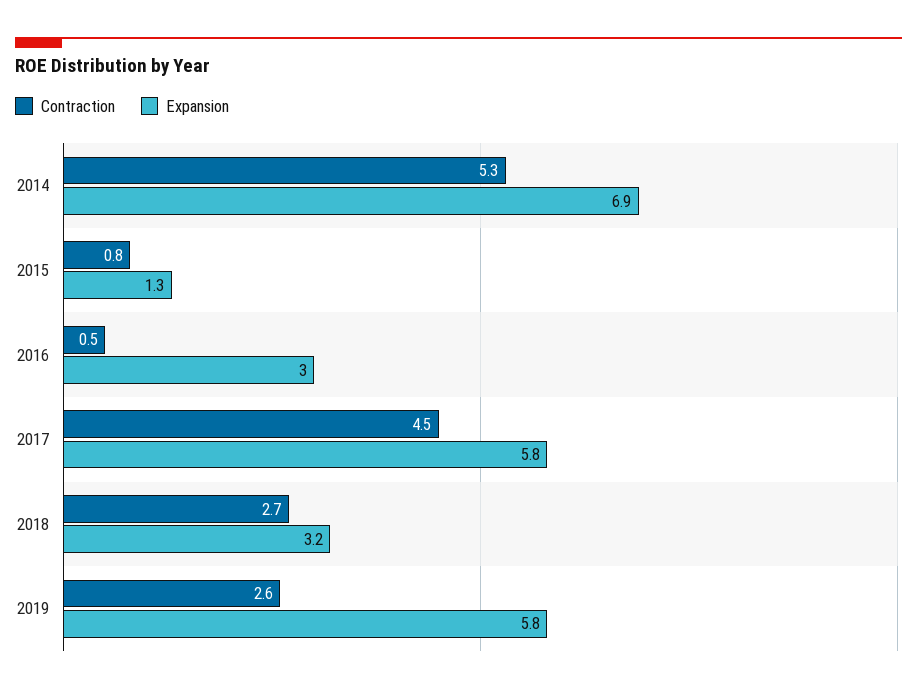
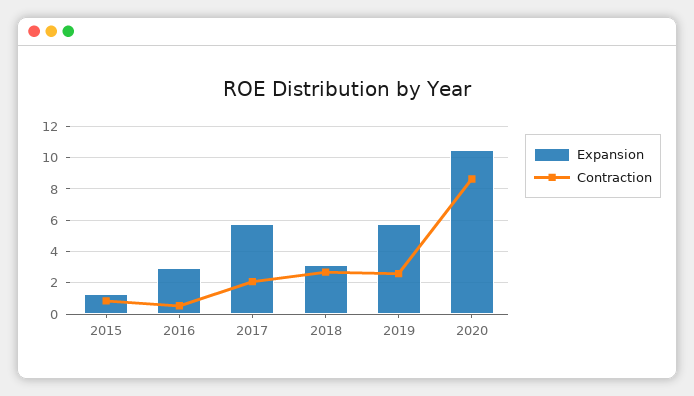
Contraction, 2014: 5.3 -> none
Expansion, 2014: 6.9 -> none
Contraction, 2017: 4.5 -> 2
Expansion, 2020: none -> 10.5
Contraction, 2020: none -> 8.5

